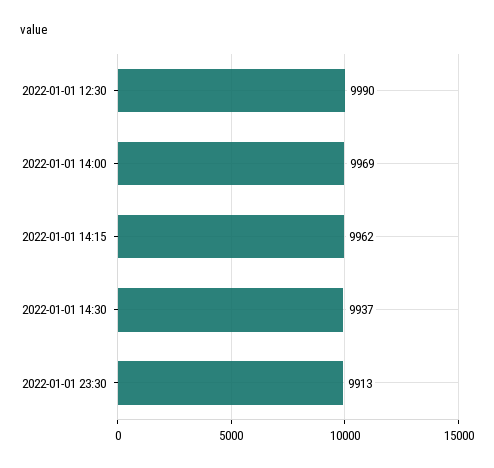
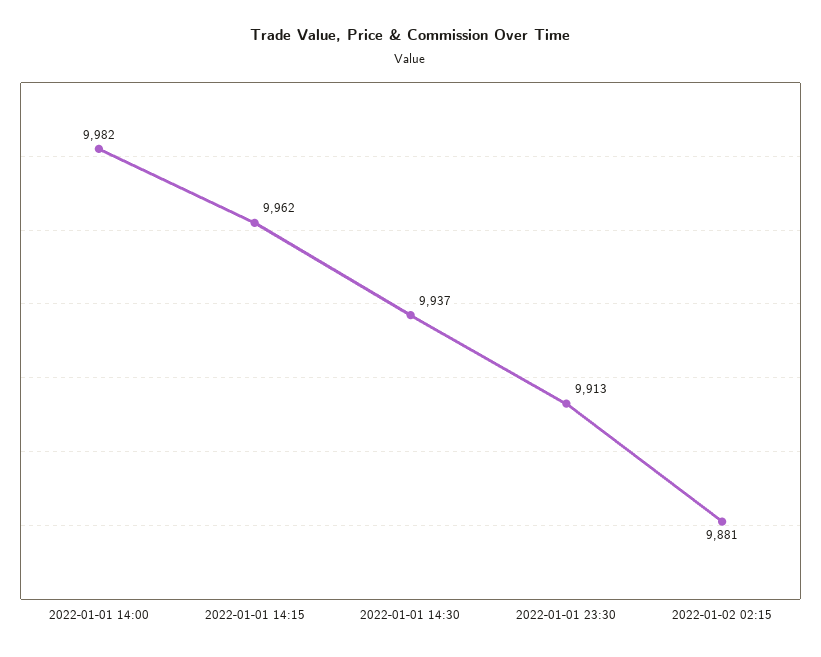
2022-01-01 12:30: 9990 -> none
2022-01-01 14:00: 9969 -> 9982
2022-01-02 02:15: none -> 9881

